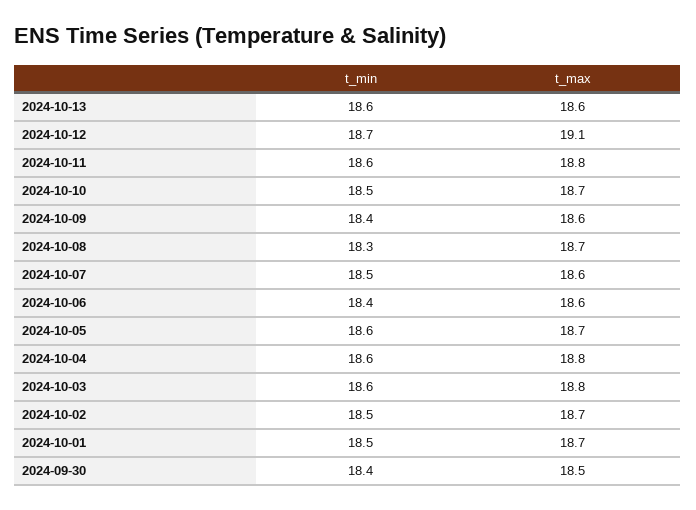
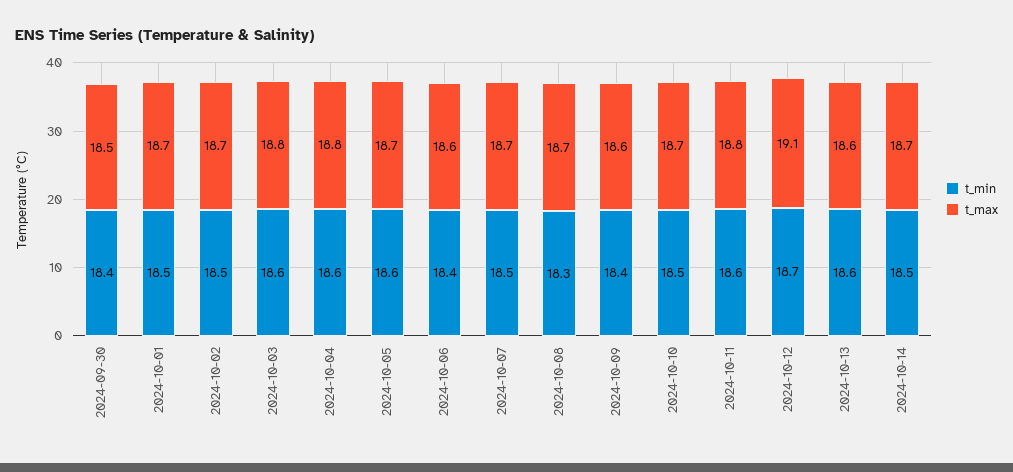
t_max, 2024-10-07: 18.6 -> 18.7
t_min, 2024-10-14: none -> 18.5
t_max, 2024-10-14: none -> 18.7

